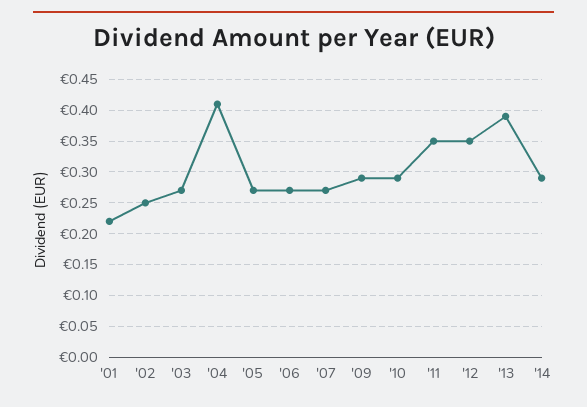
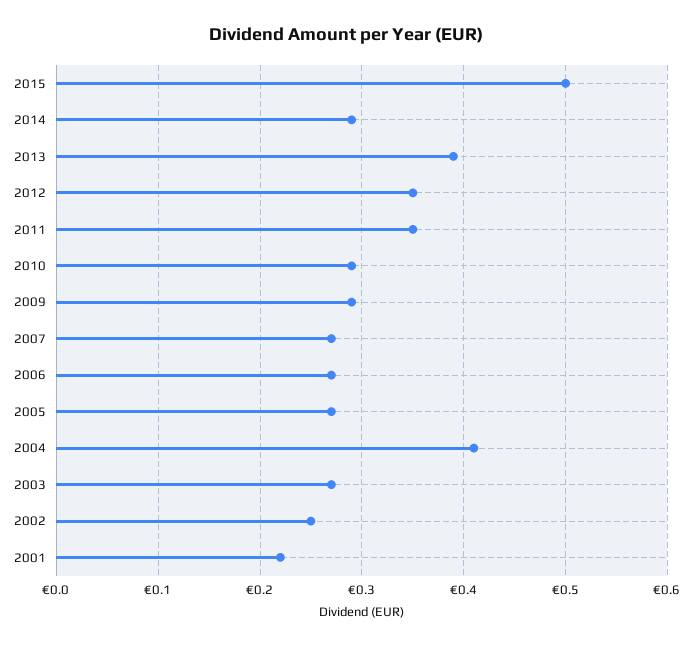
2015: none -> 0.5

